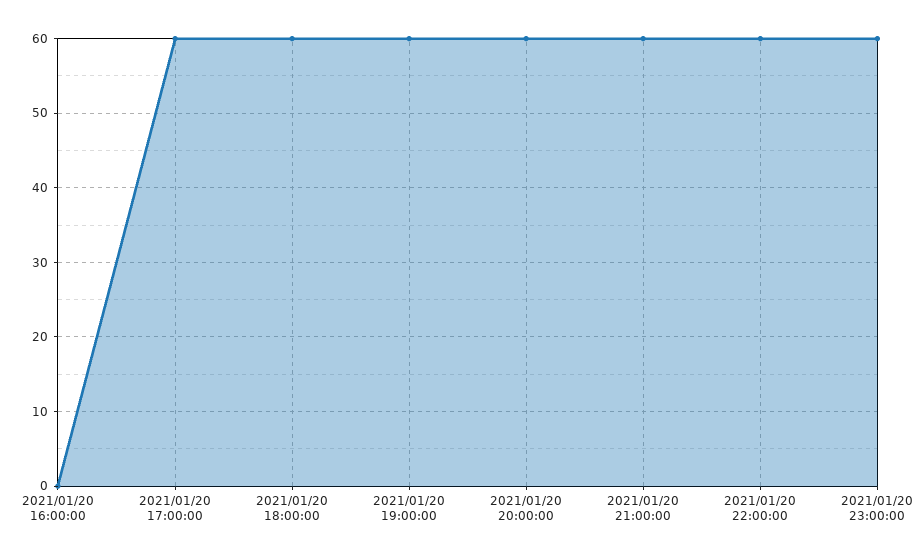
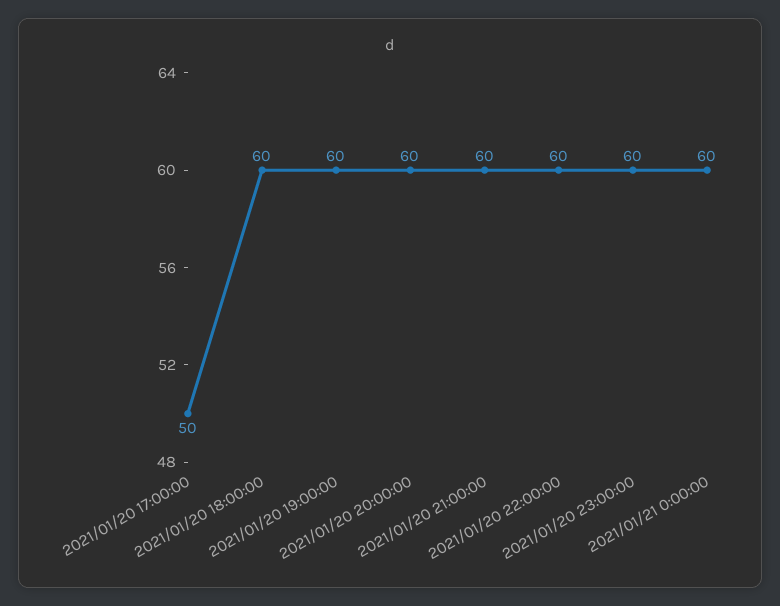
2021/01/20 16:00:00: 0 -> none
2021/01/20 17:00:00: 60 -> 50
2021/01/21 0:00:00: none -> 60

